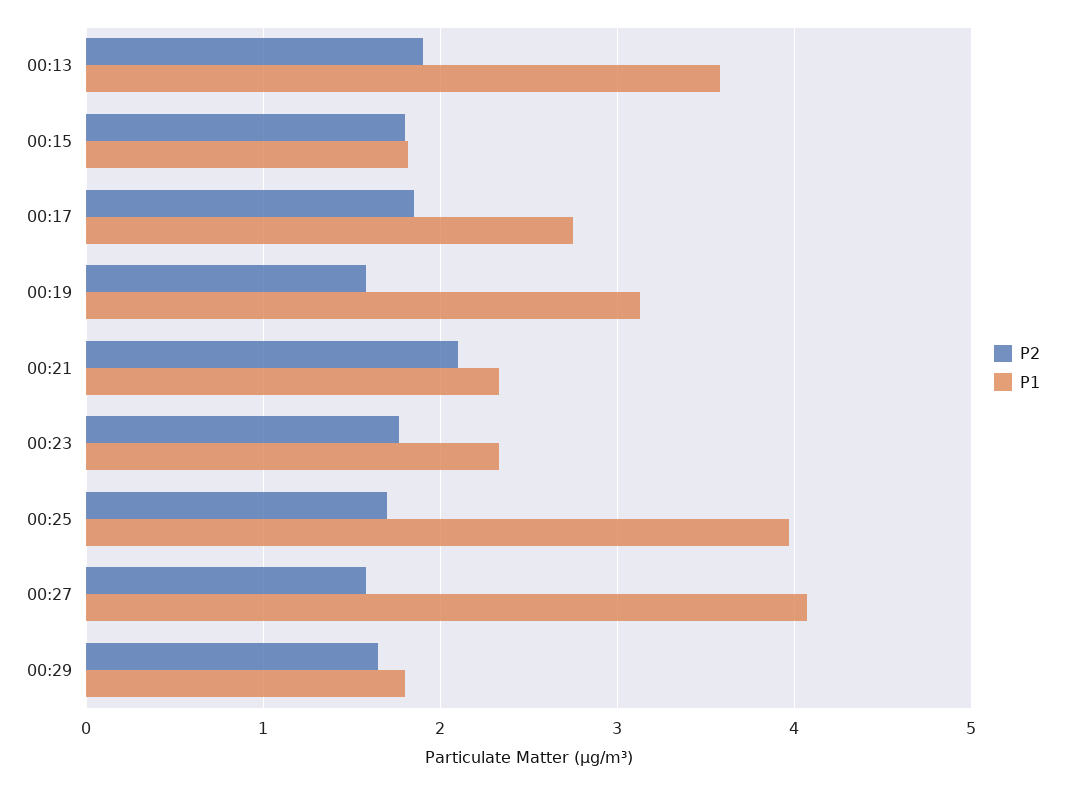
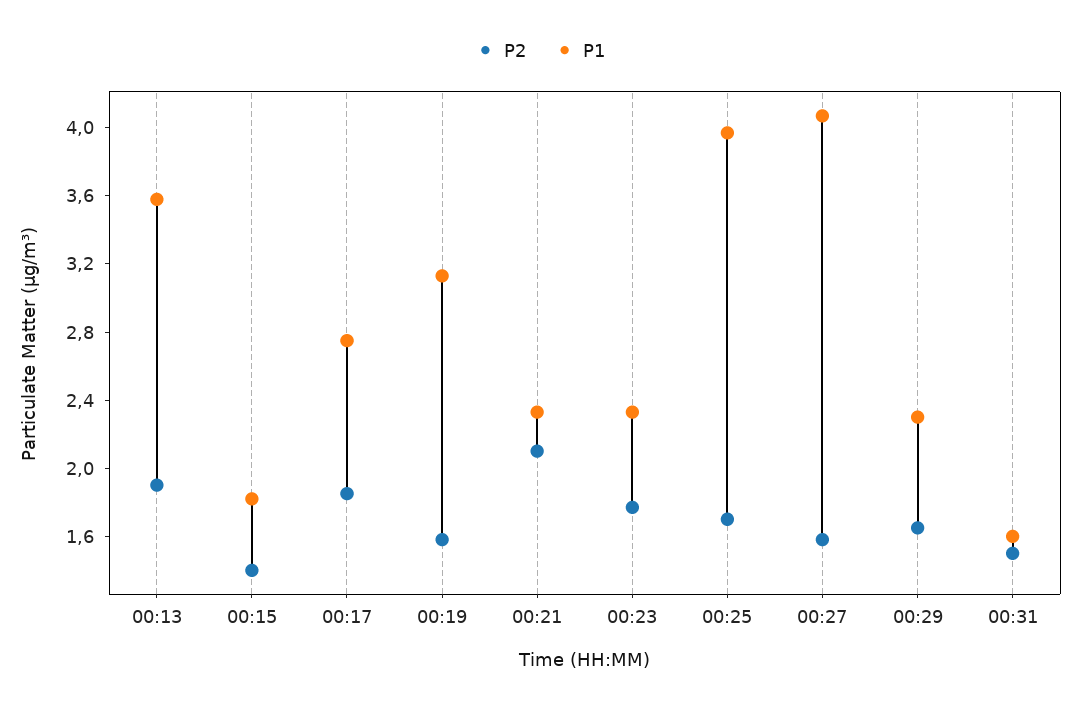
P2, 00:15: 1.8 -> 1.4
P1, 00:29: 1.8 -> 2.3
P2, 00:31: none -> 1.5
P1, 00:31: none -> 1.6

